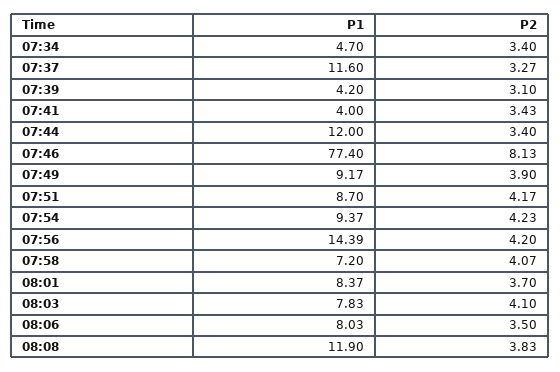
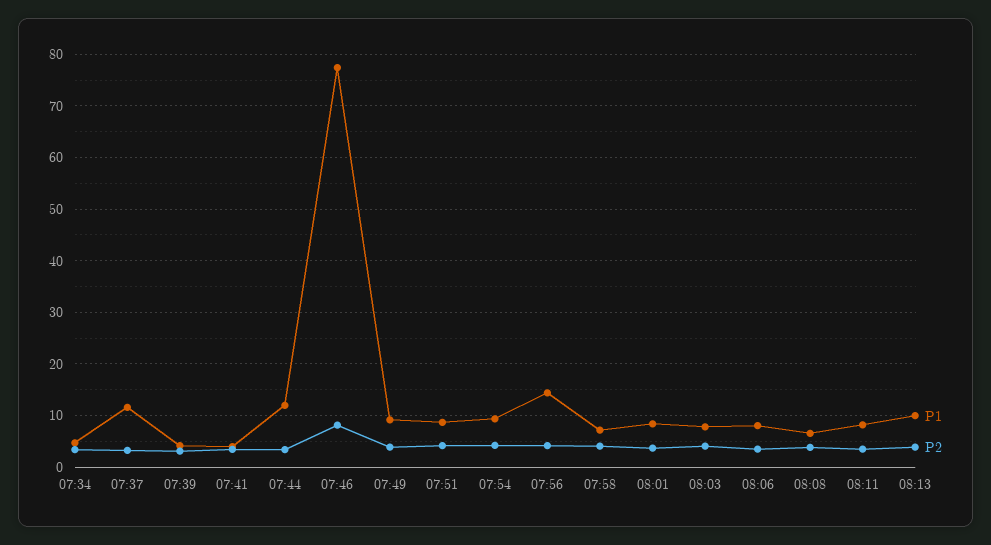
P1, 08:08: 11.9 -> 6
P1, 08:11: none -> 8
P2, 08:11: none -> 4
P1, 08:13: none -> 10
P2, 08:13: none -> 4

